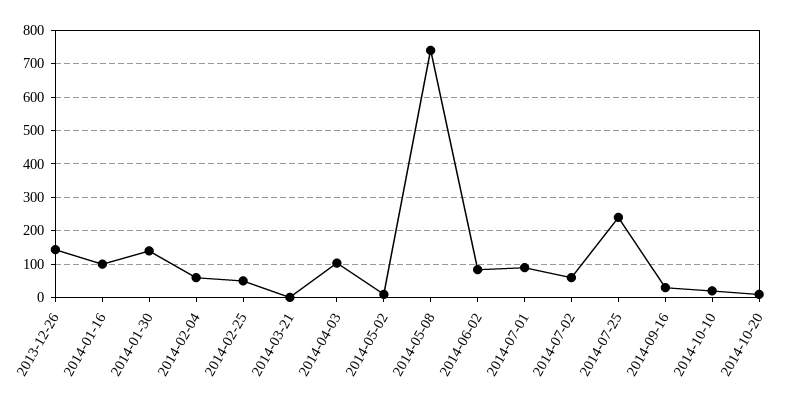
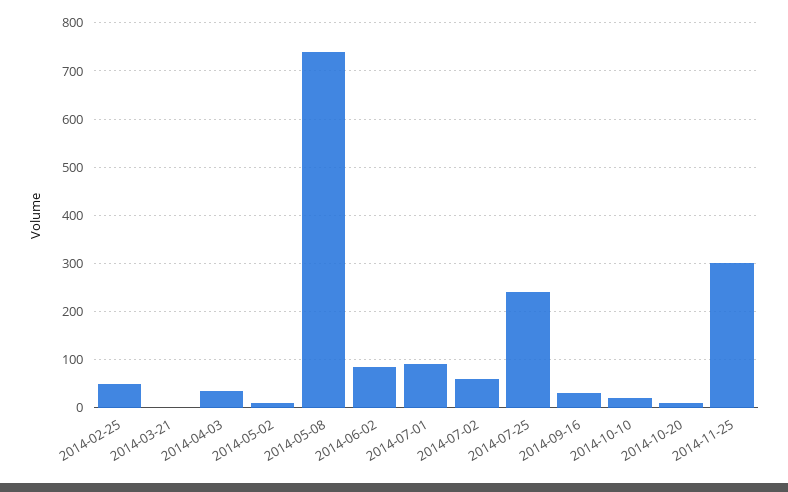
2013-12-26: 140 -> none
2014-01-16: 100 -> none
2014-01-30: 140 -> none
2014-02-04: 60 -> none
2014-04-03: 100 -> 40
2014-11-25: none -> 300

